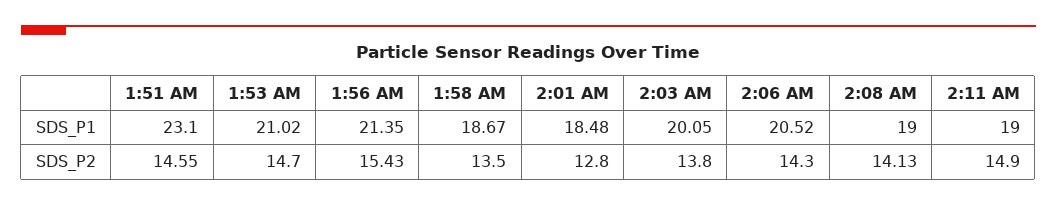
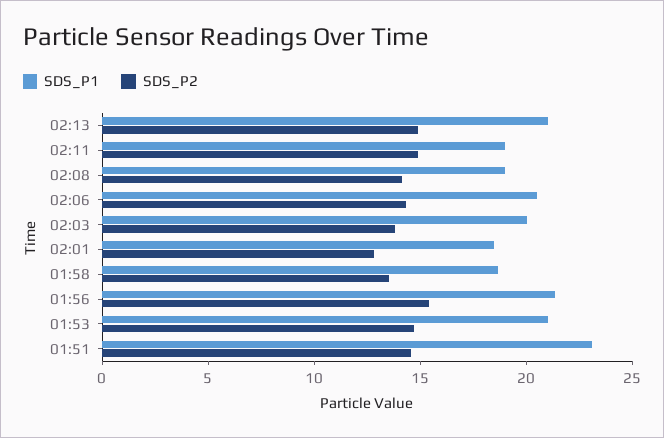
SDS_P1, 02:13: none -> 21
SDS_P2, 02:13: none -> 15

